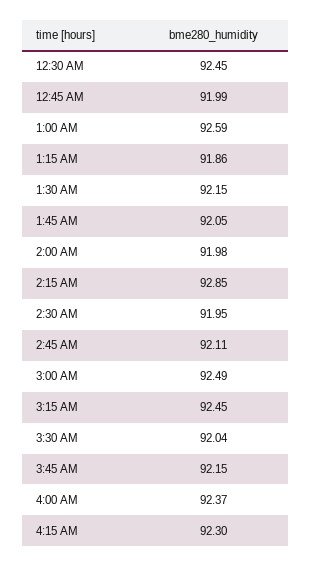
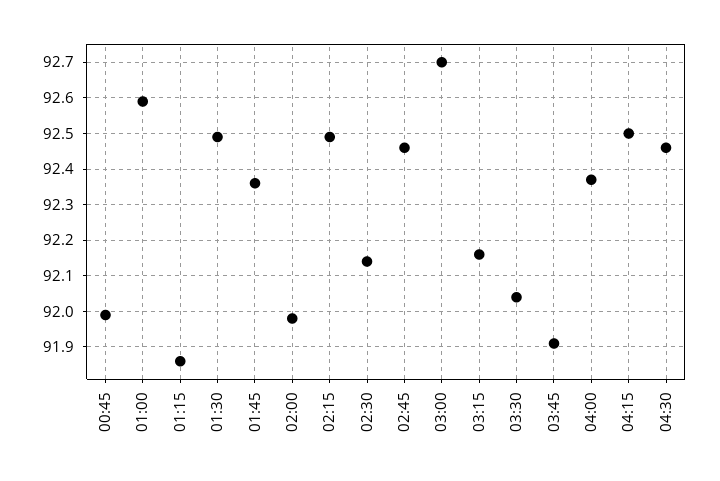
12:30 AM: 92.45 -> none
1:30 AM: 92.15 -> 92.5
1:45 AM: 92.05 -> 92.35
2:15 AM: 92.85 -> 92.5
2:30 AM: 91.95 -> 92.15
2:45 AM: 92.11 -> 92.45
3:00 AM: 92.49 -> 92.7
3:15 AM: 92.45 -> 92.15
3:45 AM: 92.15 -> 91.9
4:15 AM: 92.3 -> 92.5
04:30: none -> 92.45

